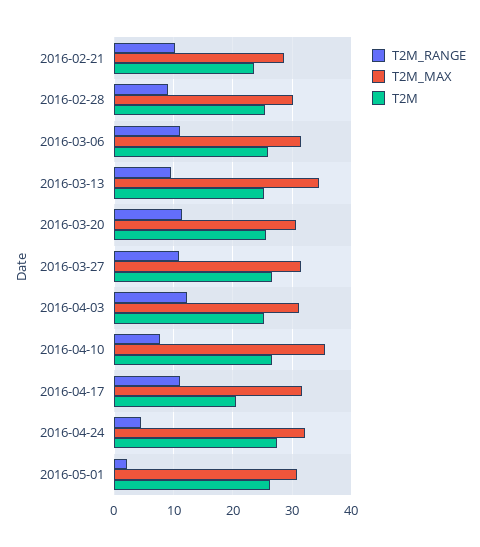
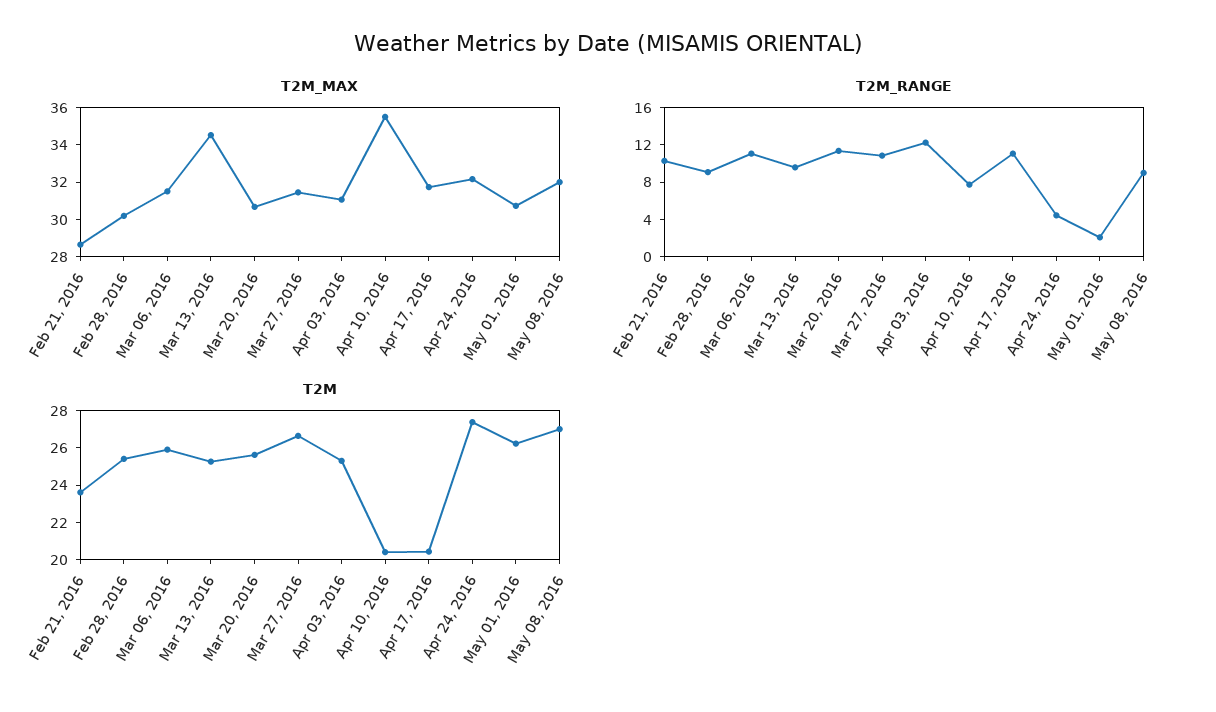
T2M, 2016-04-10: 26 -> 20.5
T2M_MAX, May 08, 2016: none -> 32
T2M_RANGE, May 08, 2016: none -> 9
T2M, May 08, 2016: none -> 27

